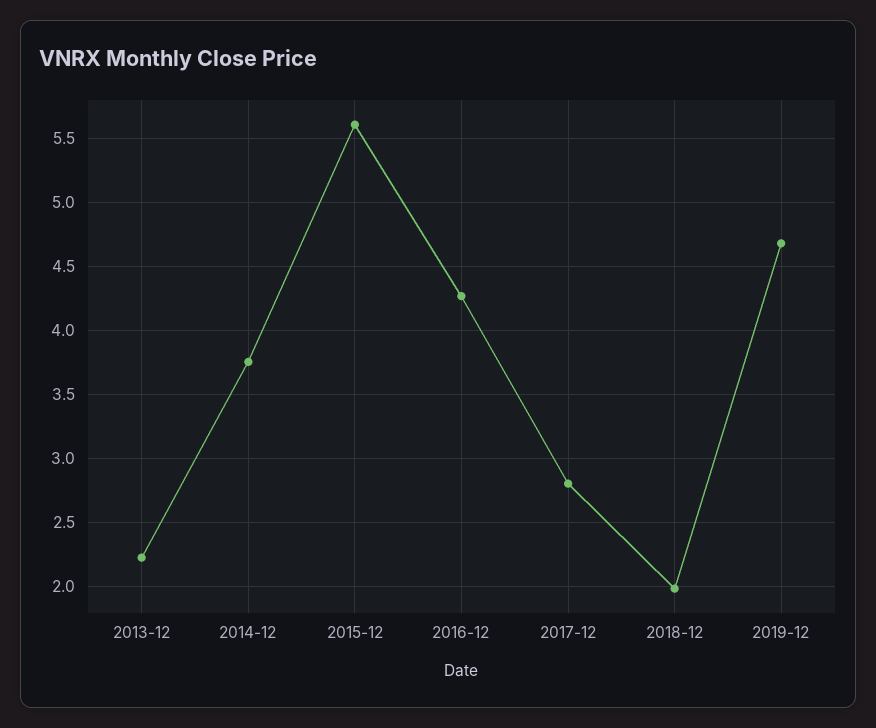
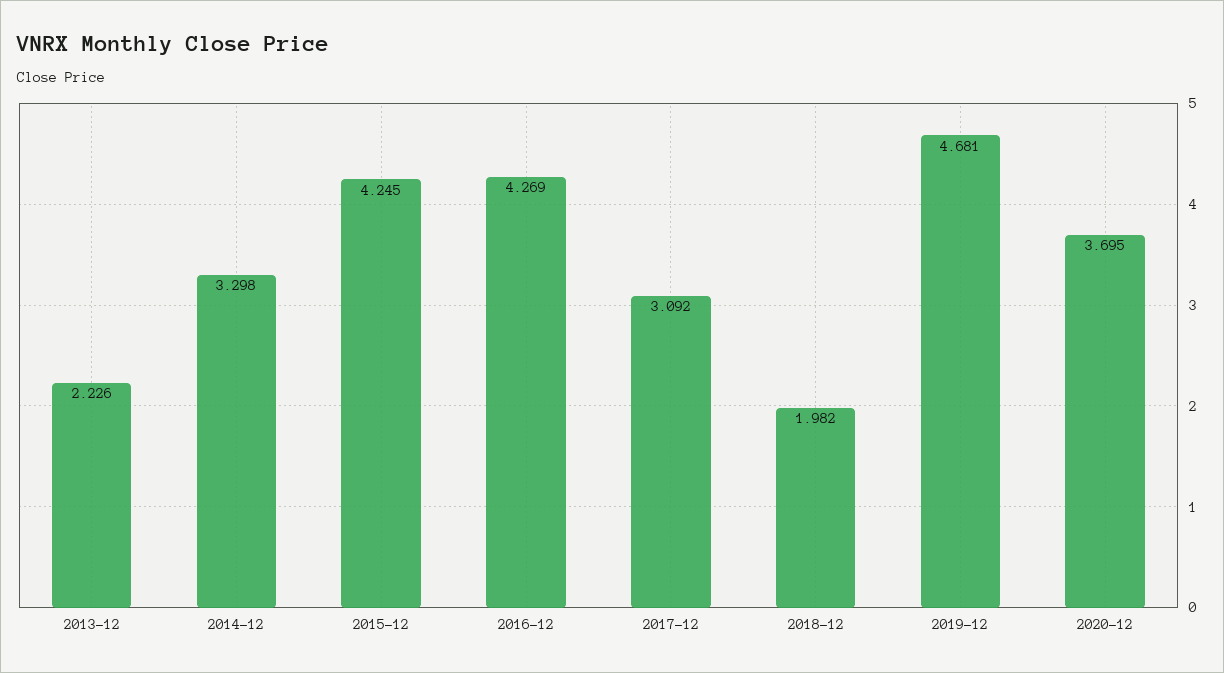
2014-12: 3.75 -> 3.298
2015-12: 5.6 -> 4.245
2017-12: 2.8 -> 3.092
2020-12: none -> 3.695

